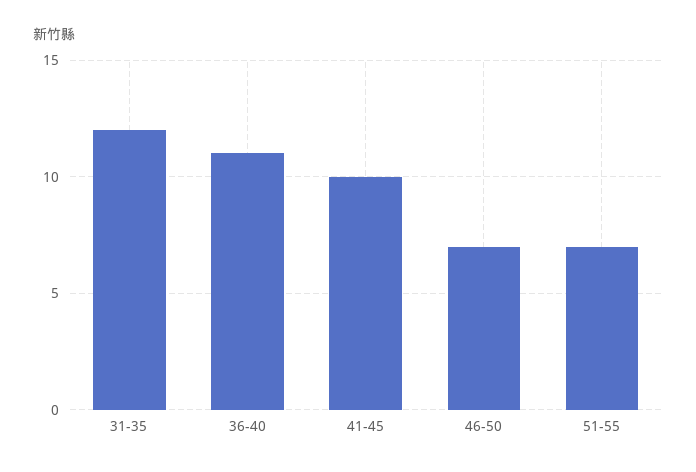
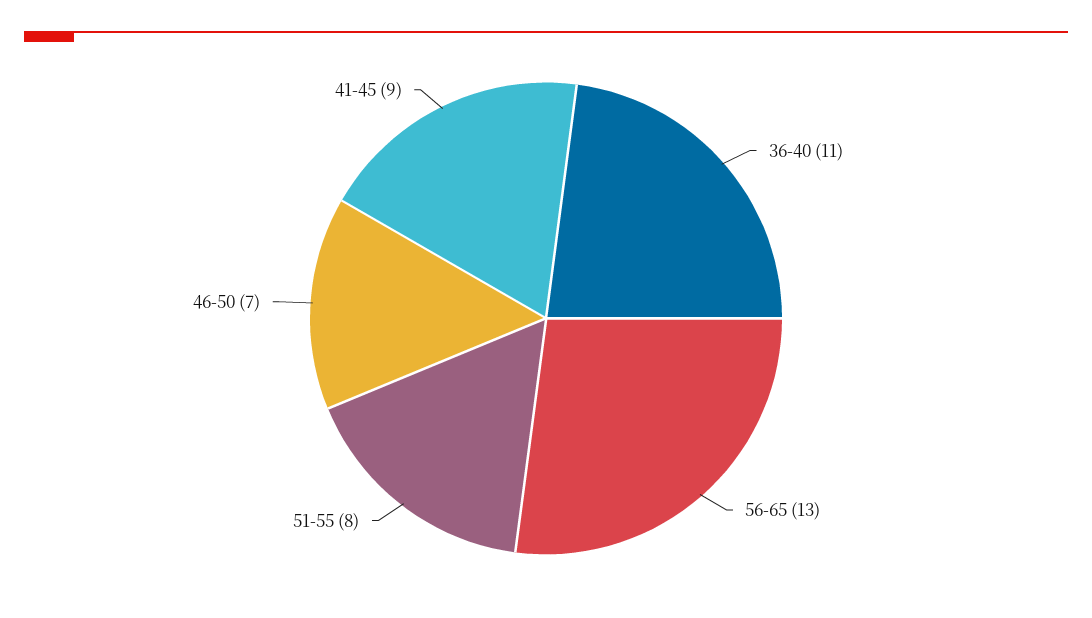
31-35: 12 -> none
41-45: 10 -> 9
51-55: 7 -> 8
56-65: none -> 13

